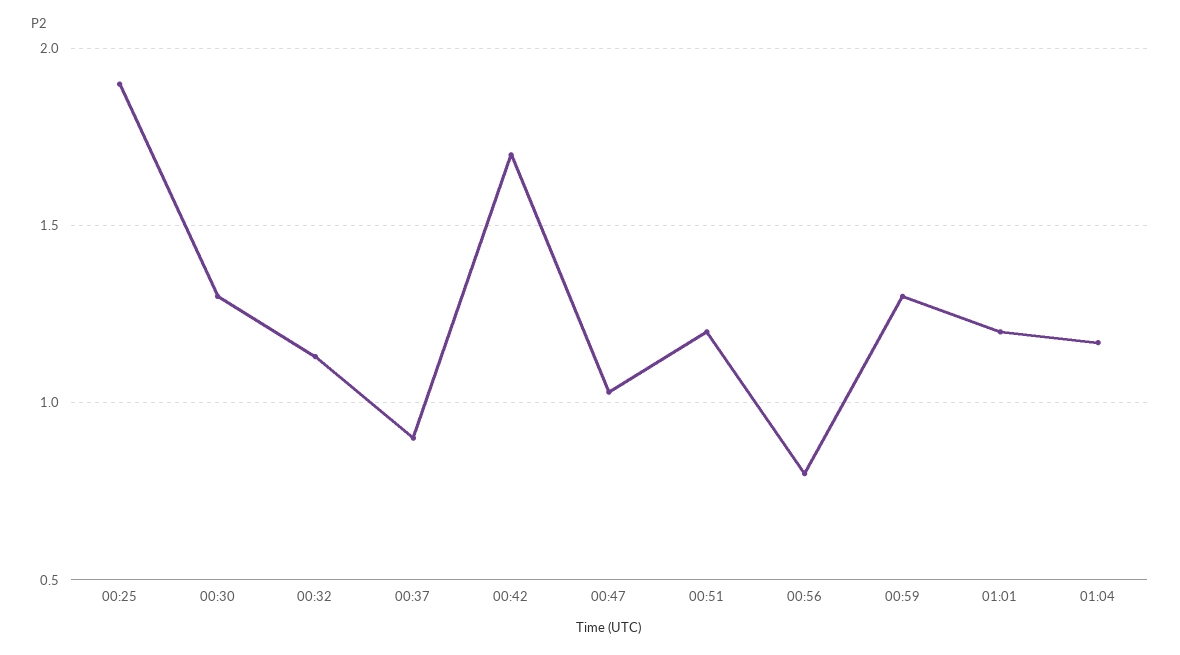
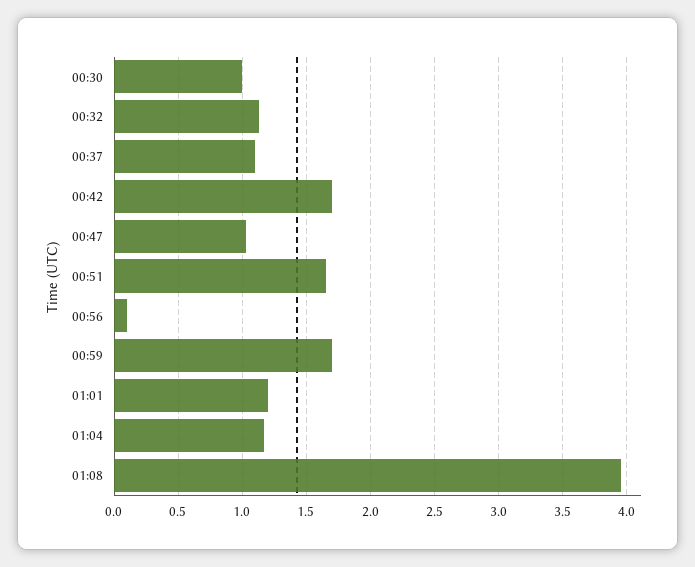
00:25: 1.9 -> none
00:30: 1.3 -> 1
00:37: 0.9 -> 1.1
00:51: 1.2 -> 1.65
00:56: 0.8 -> 0.1
00:59: 1.3 -> 1.7
01:08: none -> 3.95

